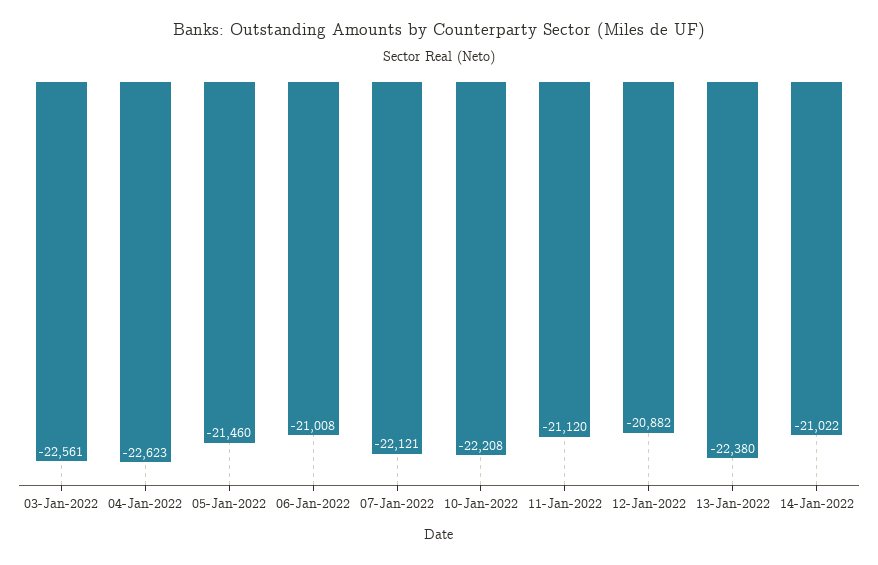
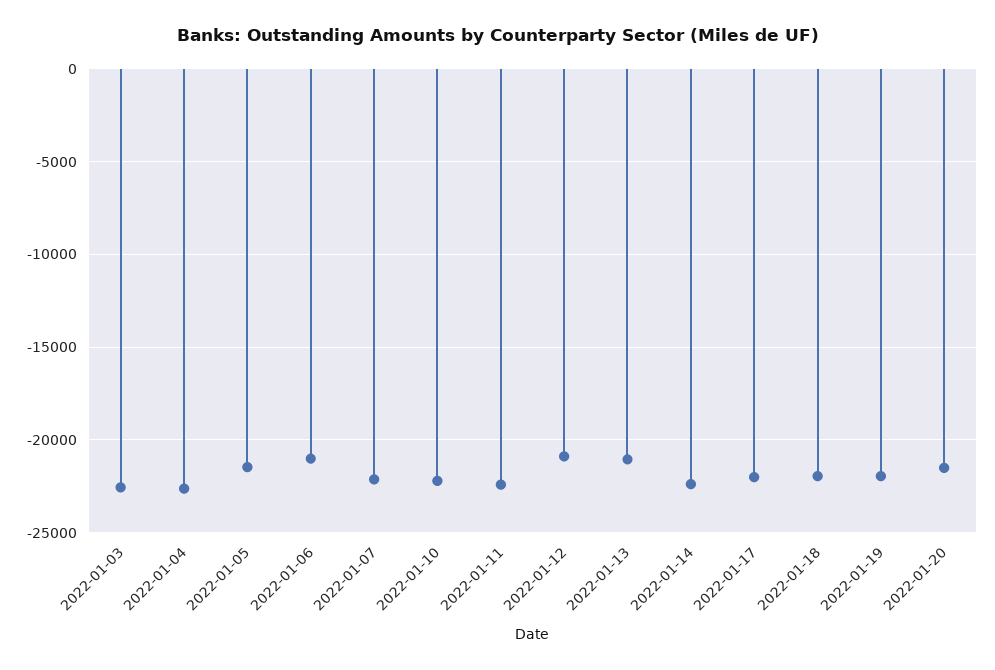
11-Jan-2022: -21120 -> -22500
13-Jan-2022: -22380 -> -21000
14-Jan-2022: -21022 -> -22500
2022-01-17: none -> -22000
2022-01-18: none -> -22000
2022-01-19: none -> -22000
2022-01-20: none -> -21500

